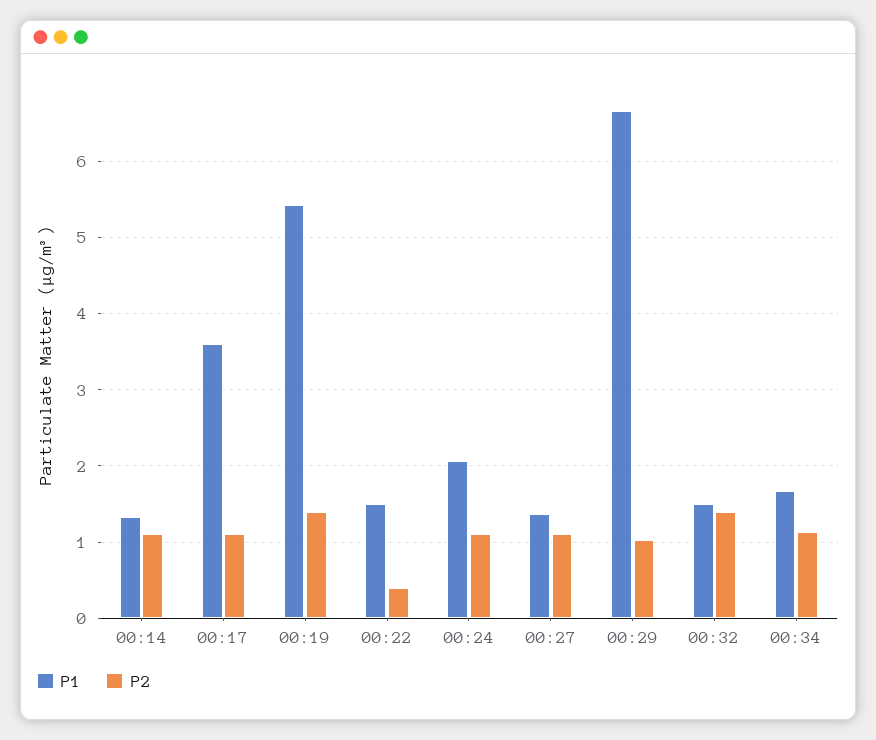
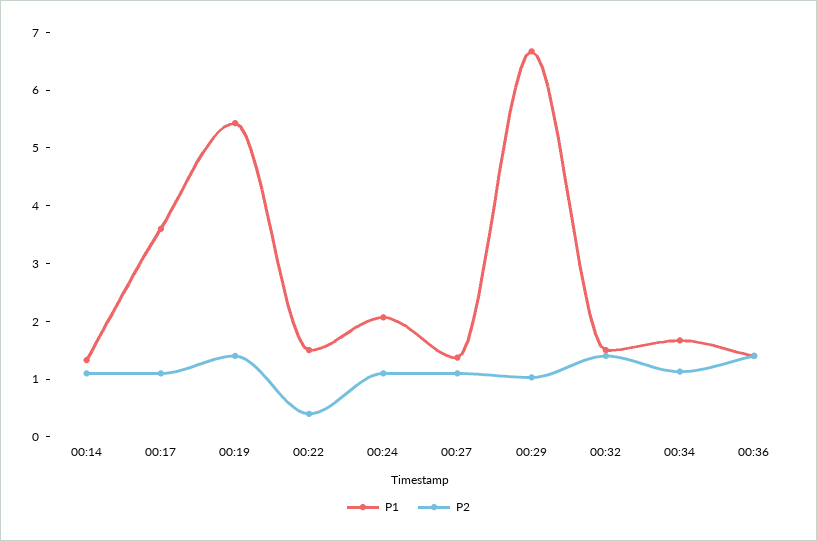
P1, 00:36: none -> 1.4
P2, 00:36: none -> 1.4

